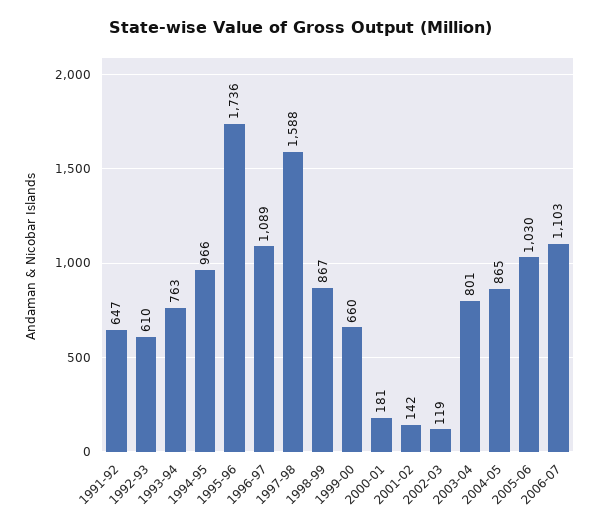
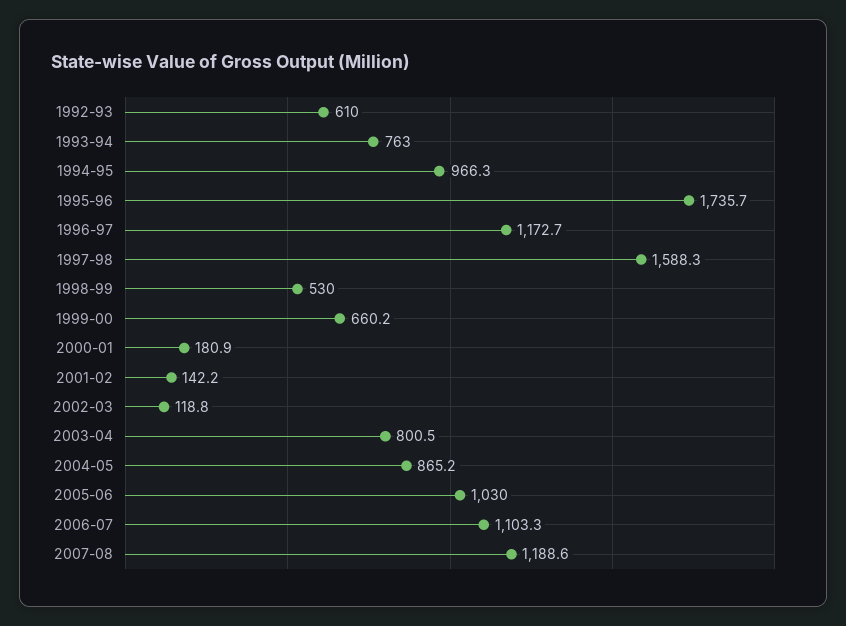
1991-92: 647 -> none
1996-97: 1089 -> 1172.7
1998-99: 867 -> 530
2007-08: none -> 1188.6

